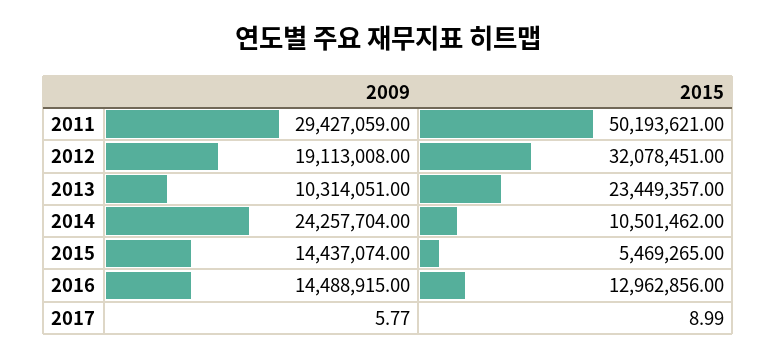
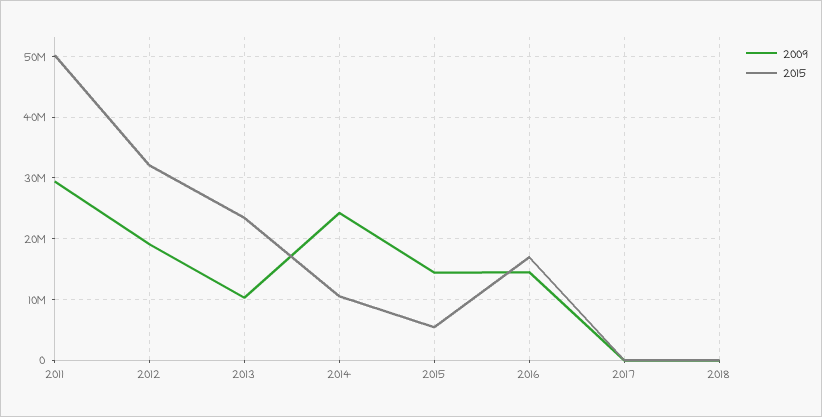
2015, 2016: 12962856 -> 17000000
2009, 2018: none -> 0
2015, 2018: none -> 0

